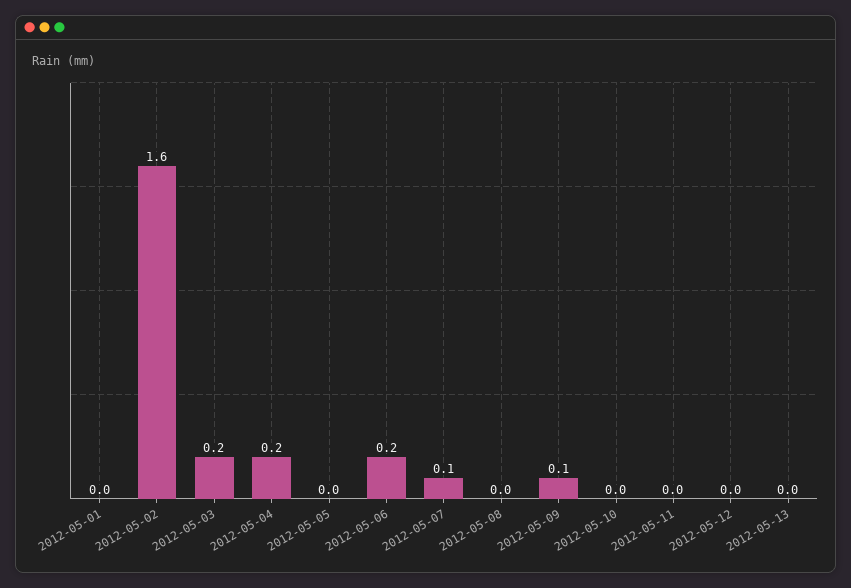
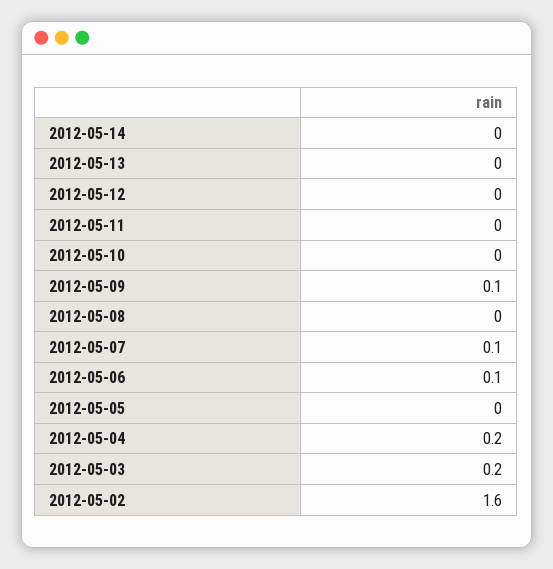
2012-05-01: 0 -> none
2012-05-06: 0.2 -> 0.1
2012-05-14: none -> 0

